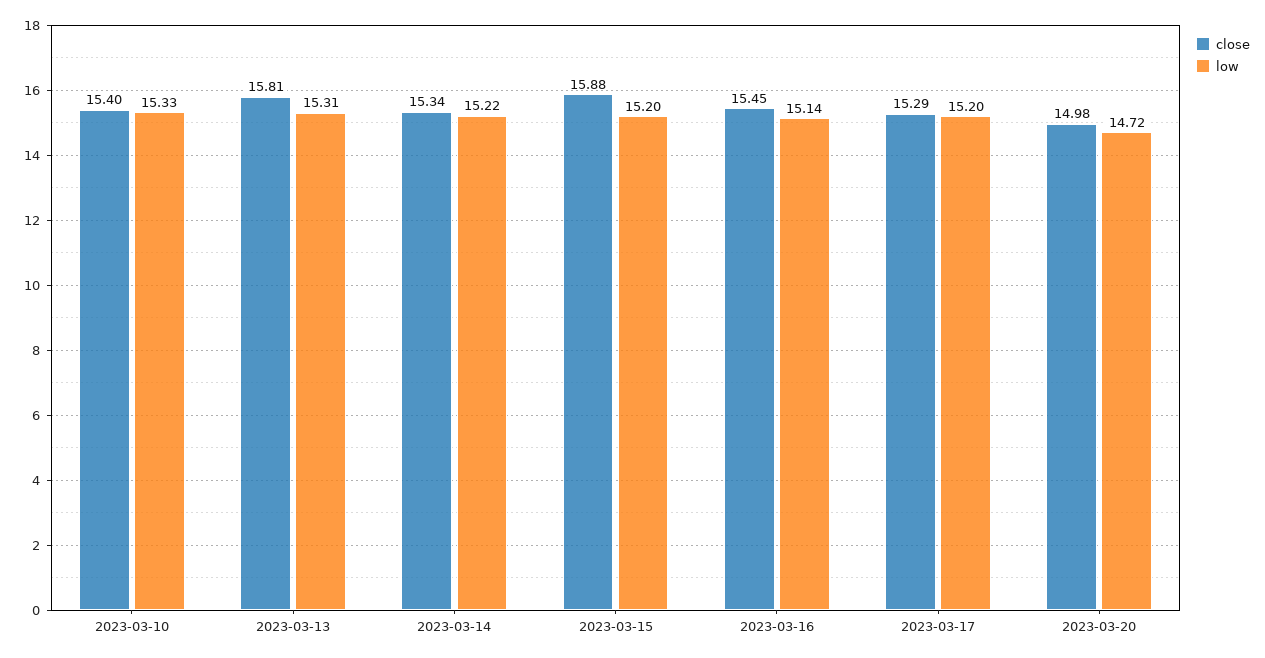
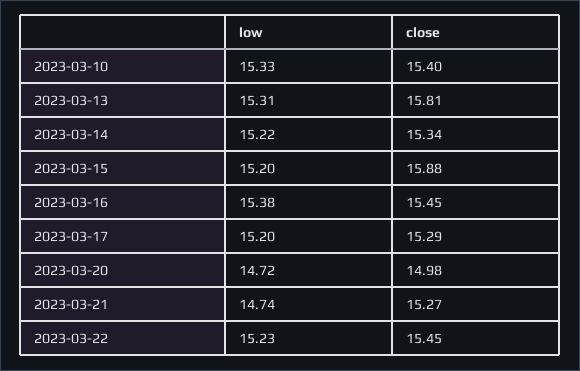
low, 2023-03-16: 15.14 -> 15.38
low, 2023-03-21: none -> 14.74
close, 2023-03-21: none -> 15.27
low, 2023-03-22: none -> 15.23
close, 2023-03-22: none -> 15.45

